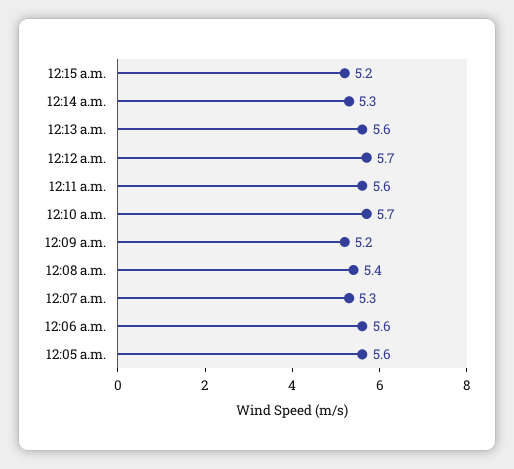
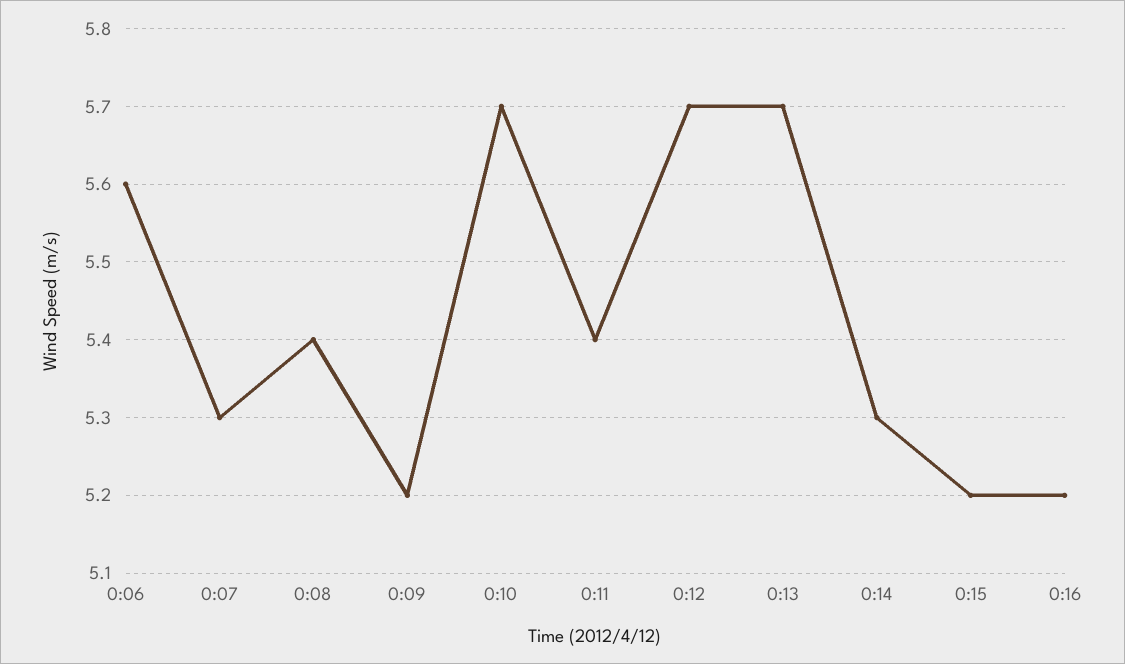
12:13 a.m.: 5.6 -> 5.7
12:11 a.m.: 5.6 -> 5.4
12:05 a.m.: 5.6 -> none
0:16: none -> 5.2

